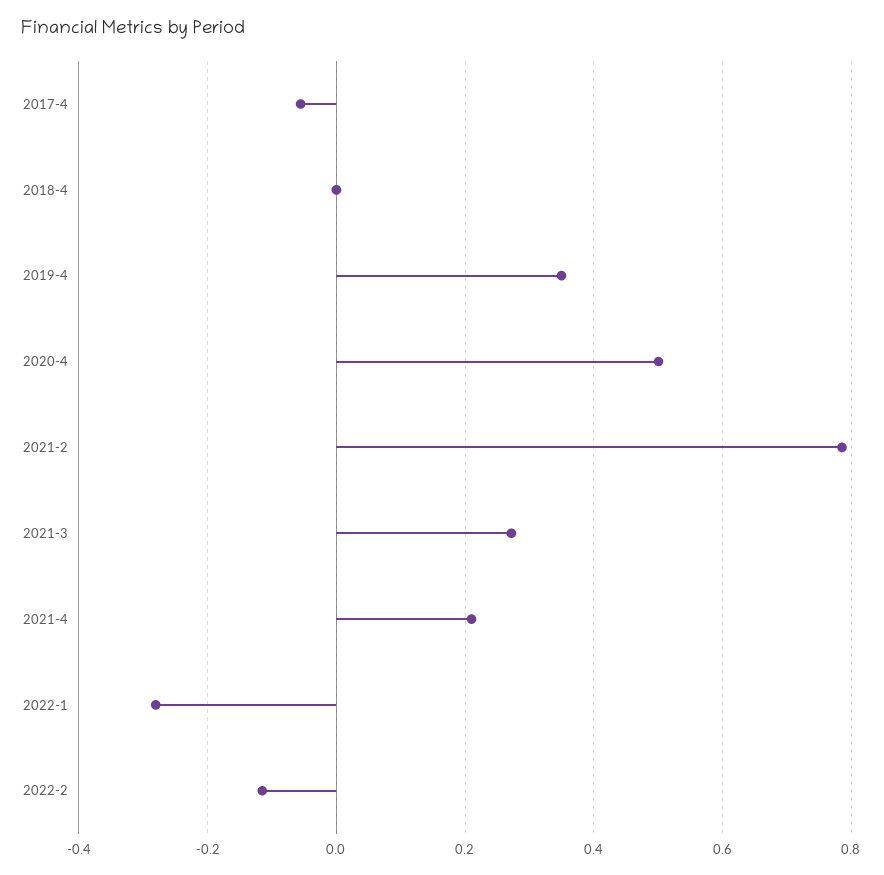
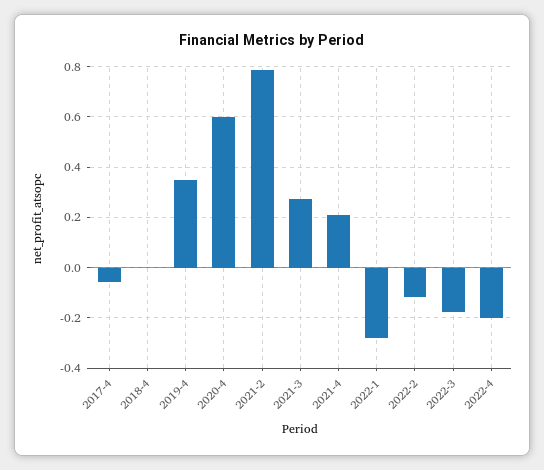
2020-4: 0.5 -> 0.6
2022-3: none -> -0.175
2022-4: none -> -0.2

